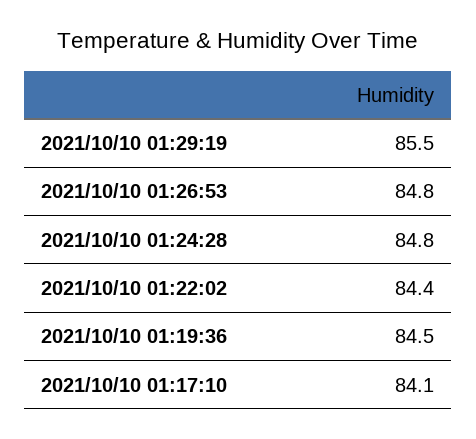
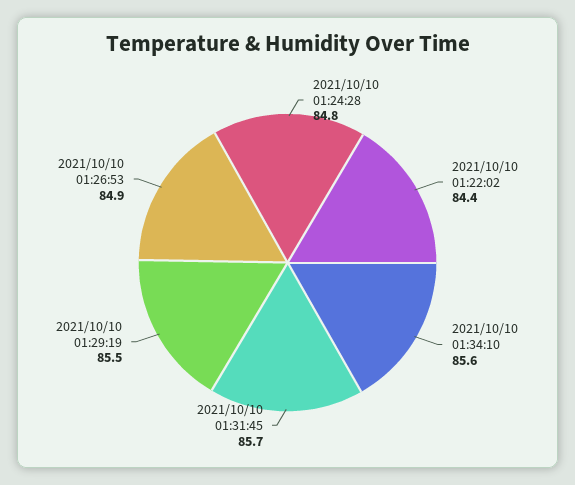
2021/10/10 01:26:53: 84.8 -> 84.9
2021/10/10 01:19:36: 84.5 -> none
2021/10/10 01:17:10: 84.1 -> none
2021/10/10 01:34:10: none -> 85.6
2021/10/10 01:31:45: none -> 85.7

